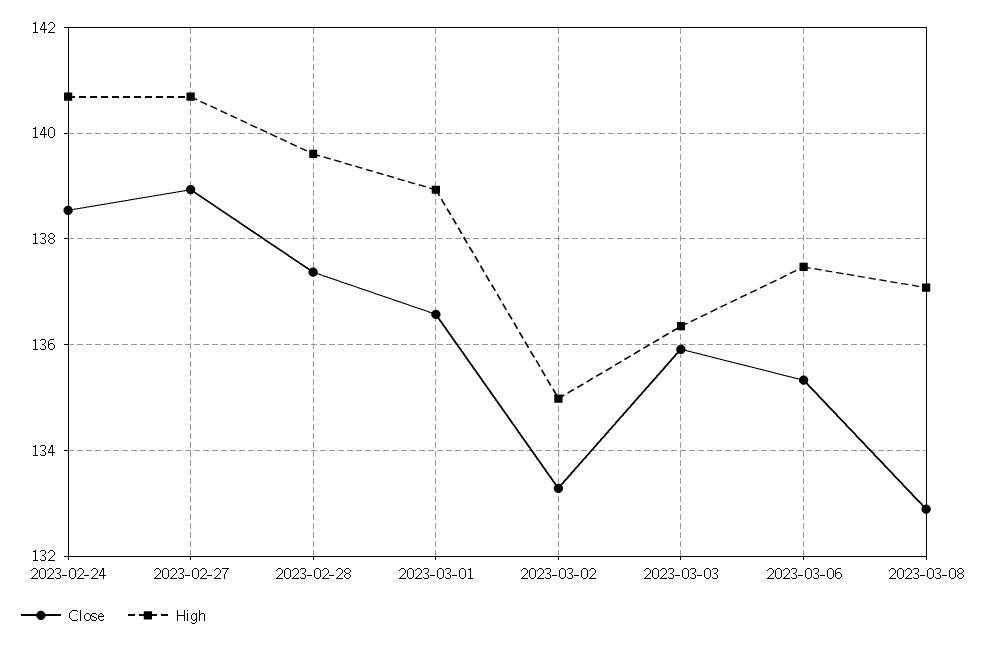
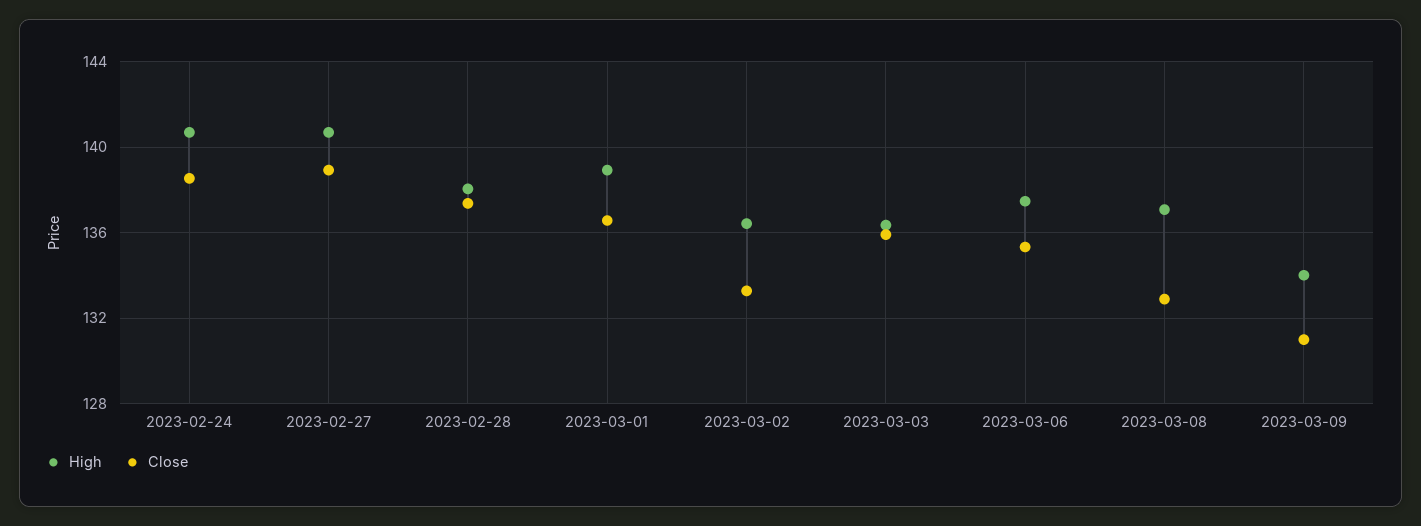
High, 2023-02-28: 139.6 -> 138
High, 2023-03-02: 135 -> 136.5
High, 2023-03-09: none -> 134
Close, 2023-03-09: none -> 131

